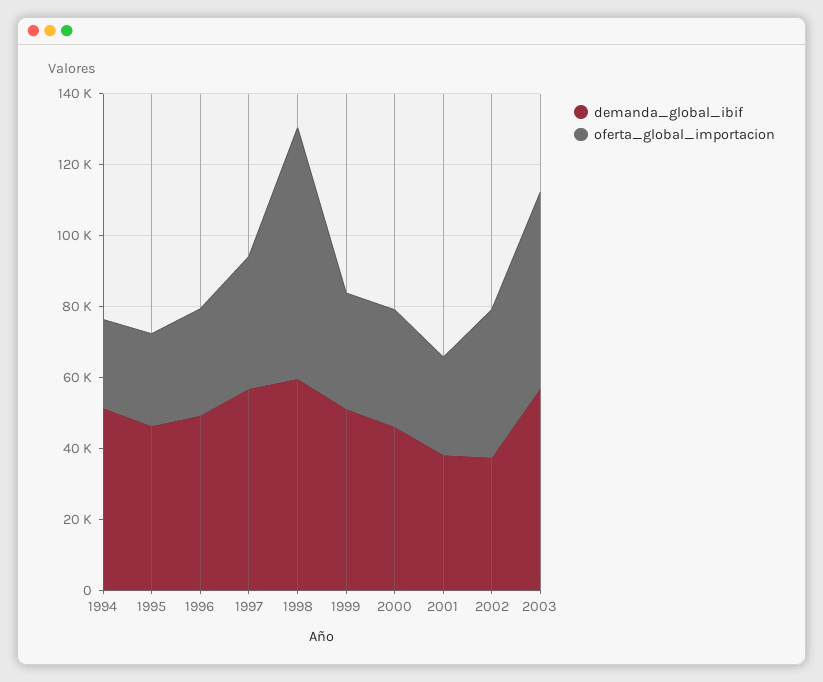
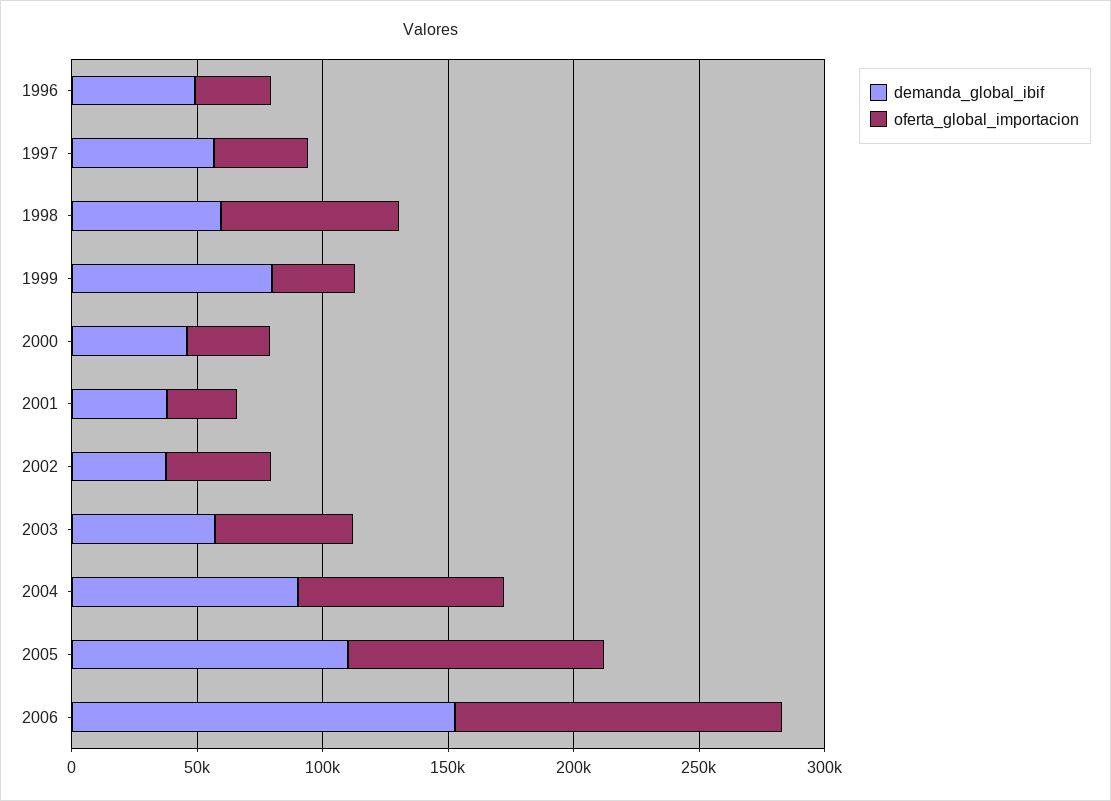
demanda_global_ibif, 1994: 50000 -> none
oferta_global_importacion, 1994: 25000 -> none
demanda_global_ibif, 1995: 45000 -> none
oferta_global_importacion, 1995: 25000 -> none
demanda_global_ibif, 1999: 50000 -> 80000
demanda_global_ibif, 2004: none -> 90000
oferta_global_importacion, 2004: none -> 80000
demanda_global_ibif, 2005: none -> 110000
oferta_global_importacion, 2005: none -> 100000
demanda_global_ibif, 2006: none -> 150000
oferta_global_importacion, 2006: none -> 130000

